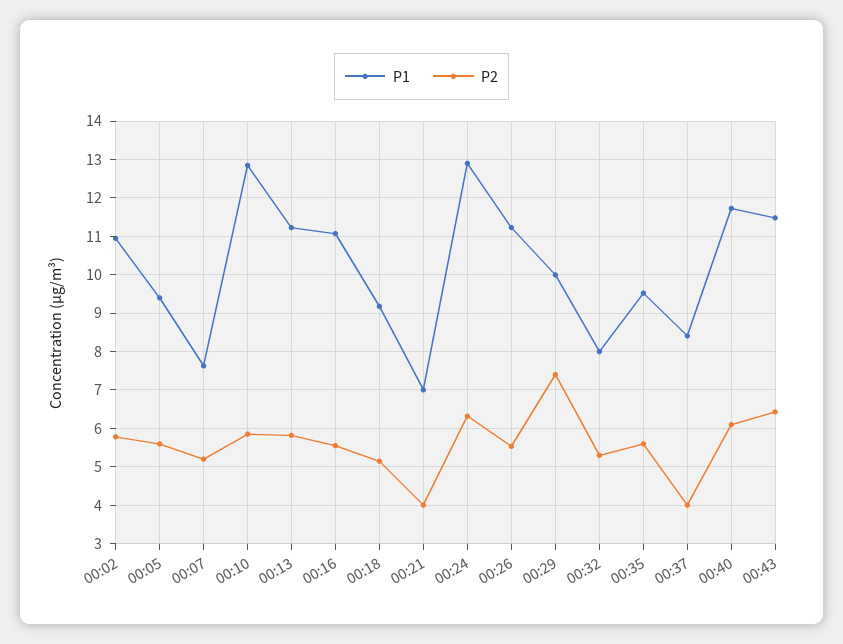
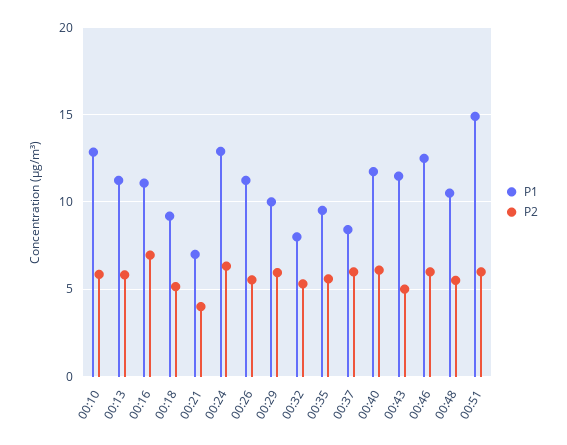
P1, 00:02: 11 -> none
P2, 00:02: 5.8 -> none
P1, 00:05: 9.4 -> none
P2, 00:05: 5.6 -> none
P1, 00:07: 7.6 -> none
P2, 00:07: 5.2 -> none
P2, 00:16: 5.6 -> 7
P2, 00:29: 7.4 -> 6
P2, 00:37: 4 -> 6
P2, 00:43: 6.4 -> 5
P1, 00:46: none -> 12.5
P2, 00:46: none -> 6
P1, 00:48: none -> 10.5
P2, 00:48: none -> 5.5
P1, 00:51: none -> 15
P2, 00:51: none -> 6

